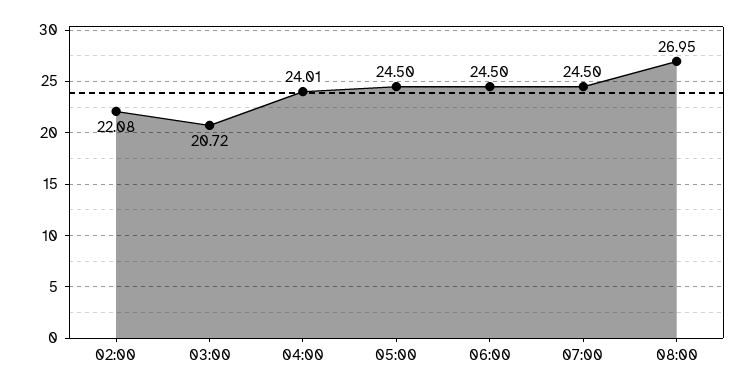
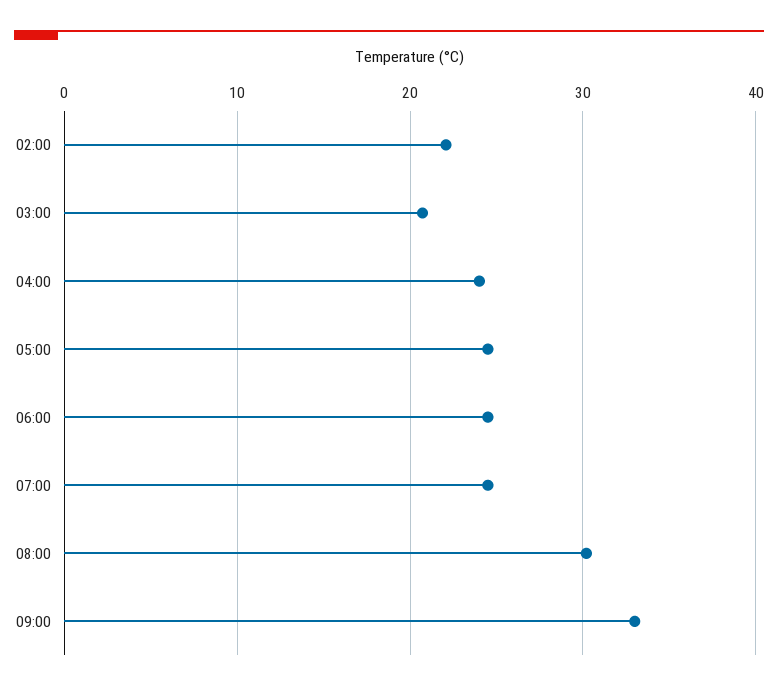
08:00: 26.95 -> 30
09:00: none -> 33

